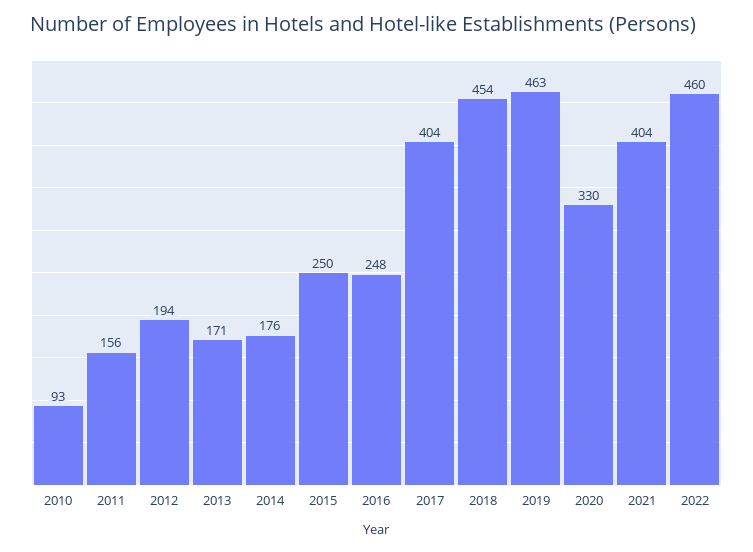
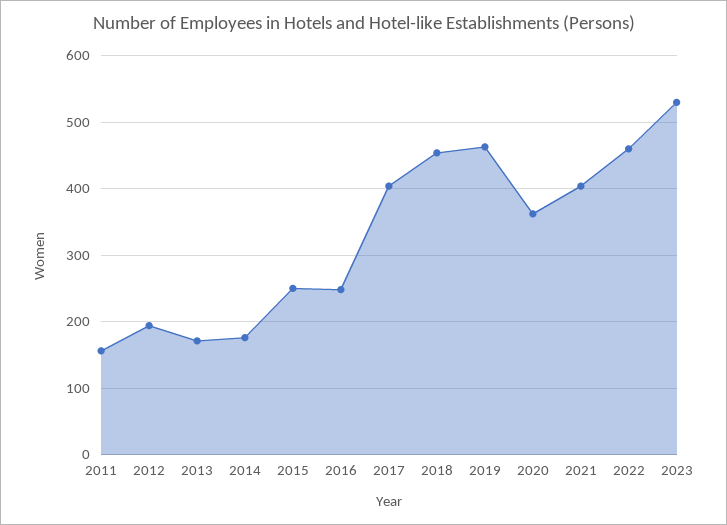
2010: 93 -> none
2020: 330 -> 360
2023: none -> 530

